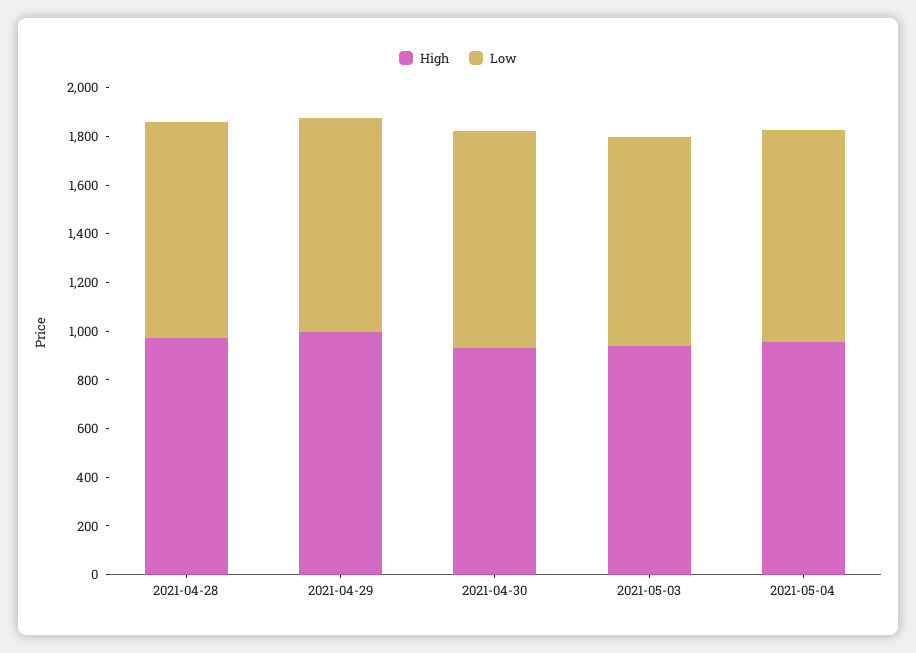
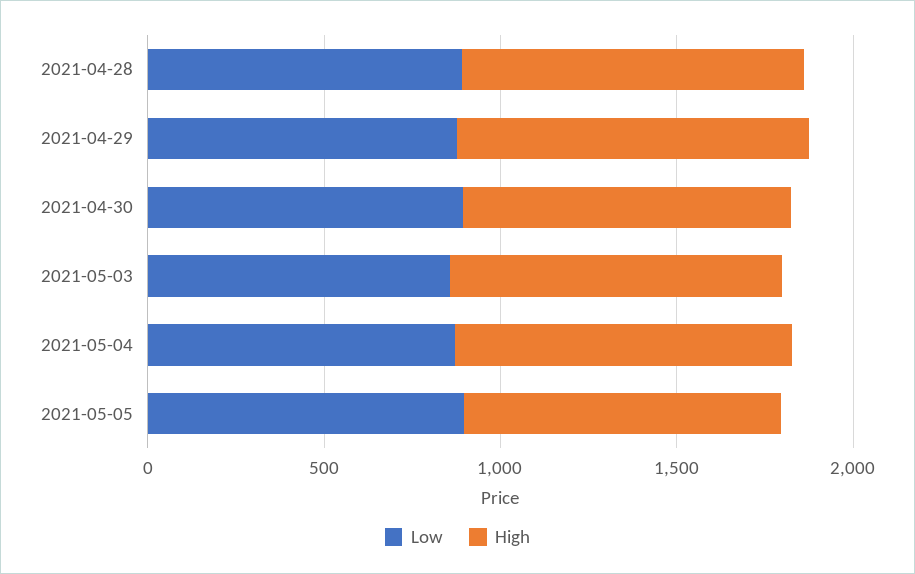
Low, 2021-05-05: none -> 900
High, 2021-05-05: none -> 900

